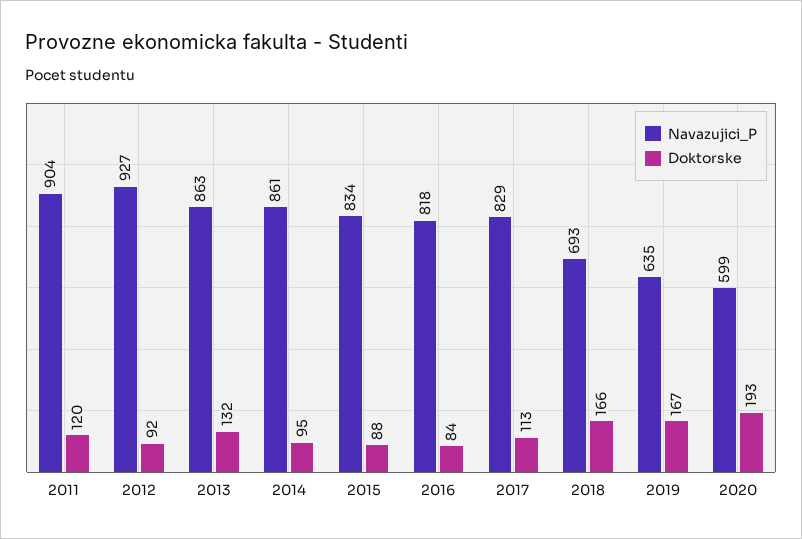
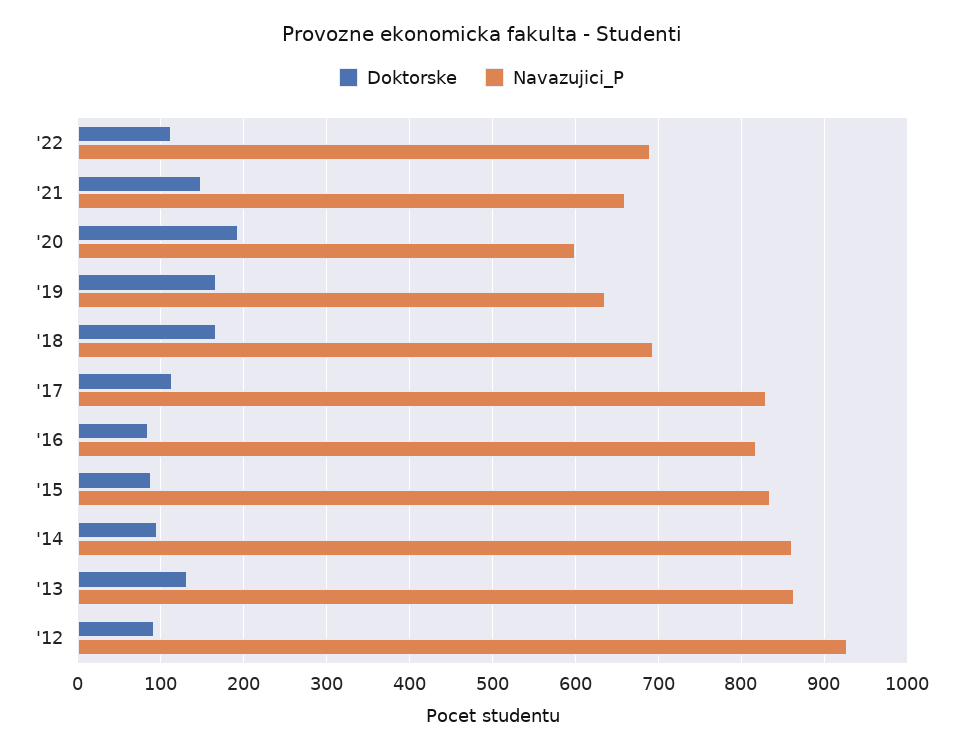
Navazujici_P, 2011: 904 -> none
Doktorske, 2011: 120 -> none
Doktorske, '22: none -> 110
Navazujici_P, '22: none -> 690
Doktorske, '21: none -> 150
Navazujici_P, '21: none -> 660

